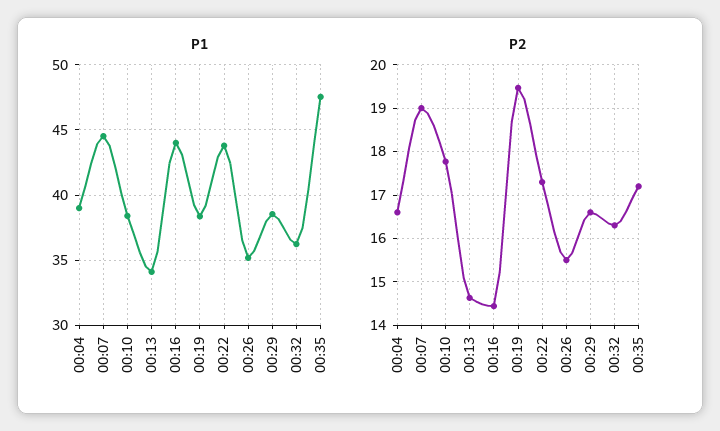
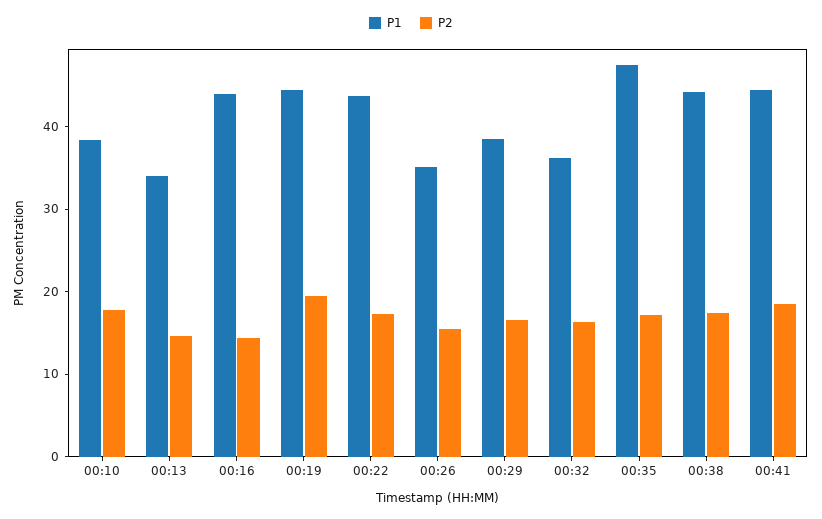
P1, 00:04: 39 -> none
P1, 00:07: 44.5 -> none
P1, 00:19: 38.5 -> 44
P2, 00:04: 16.6 -> none
P2, 00:07: 19 -> none
P1, 00:38: none -> 44
P2, 00:38: none -> 18
P1, 00:41: none -> 44
P2, 00:41: none -> 18

